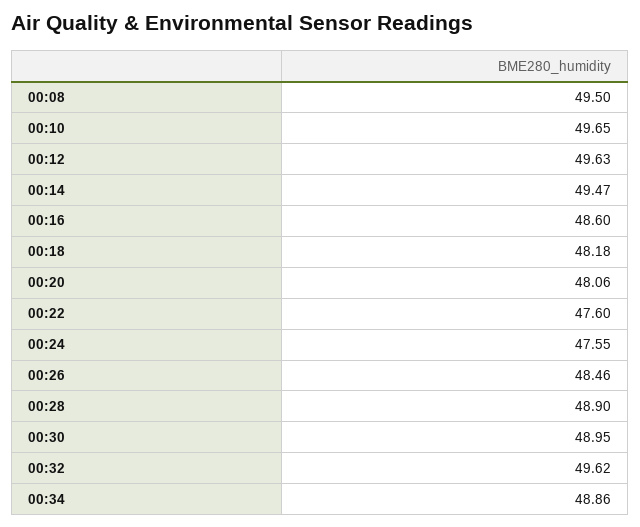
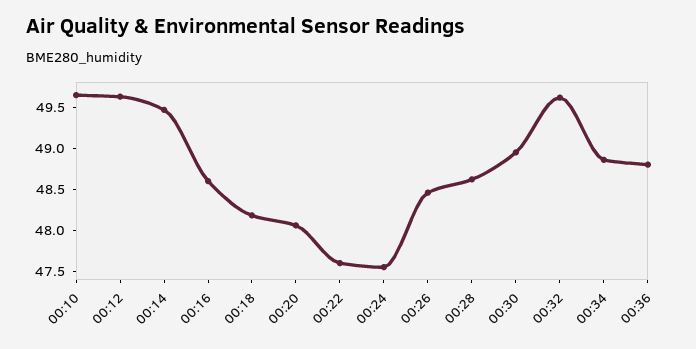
00:08: 49.5 -> none
00:28: 48.9 -> 48.6
00:36: none -> 48.8

